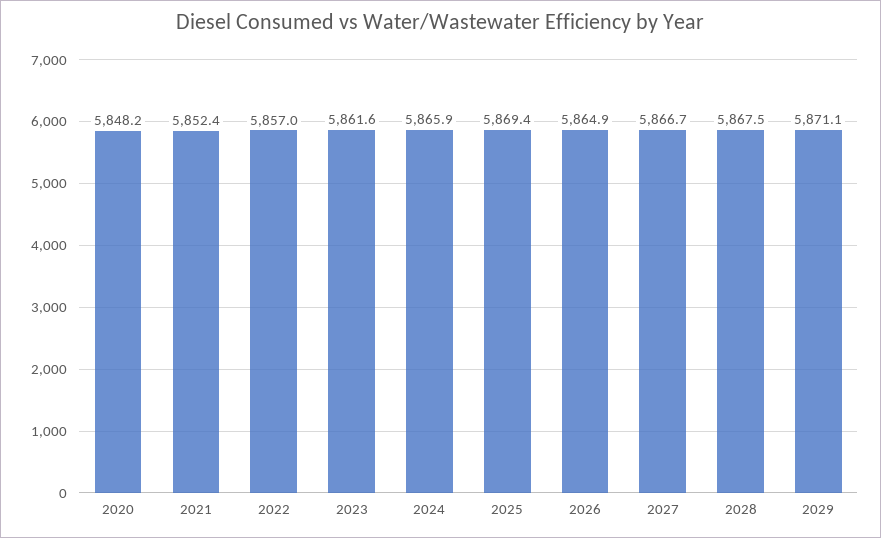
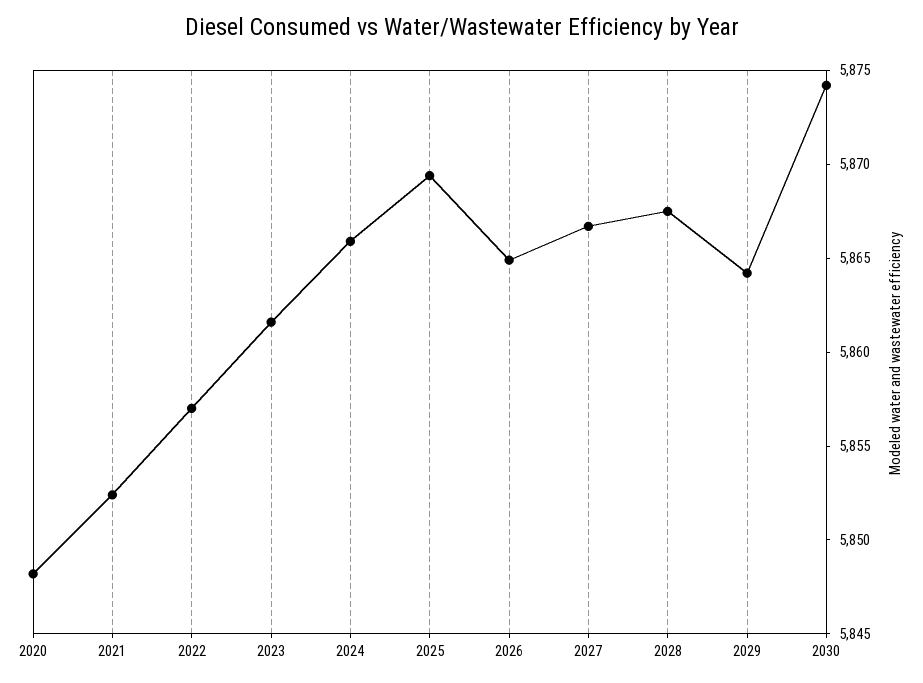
2029: 5871.1 -> 5864
2030: none -> 5874

